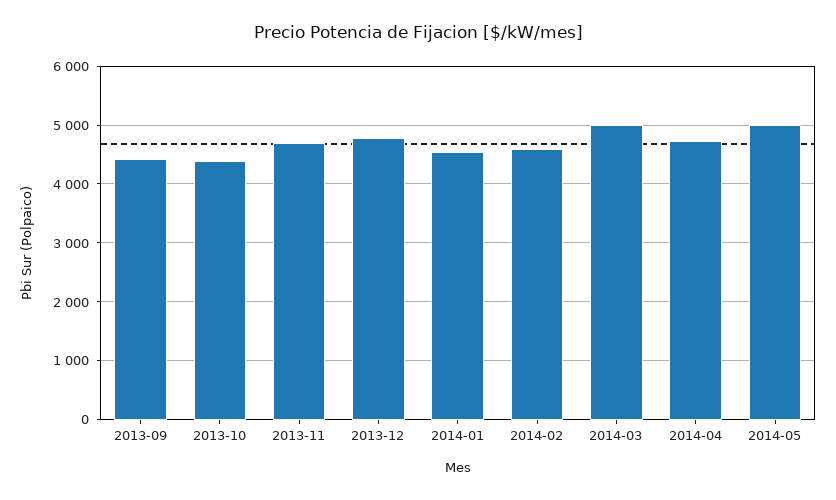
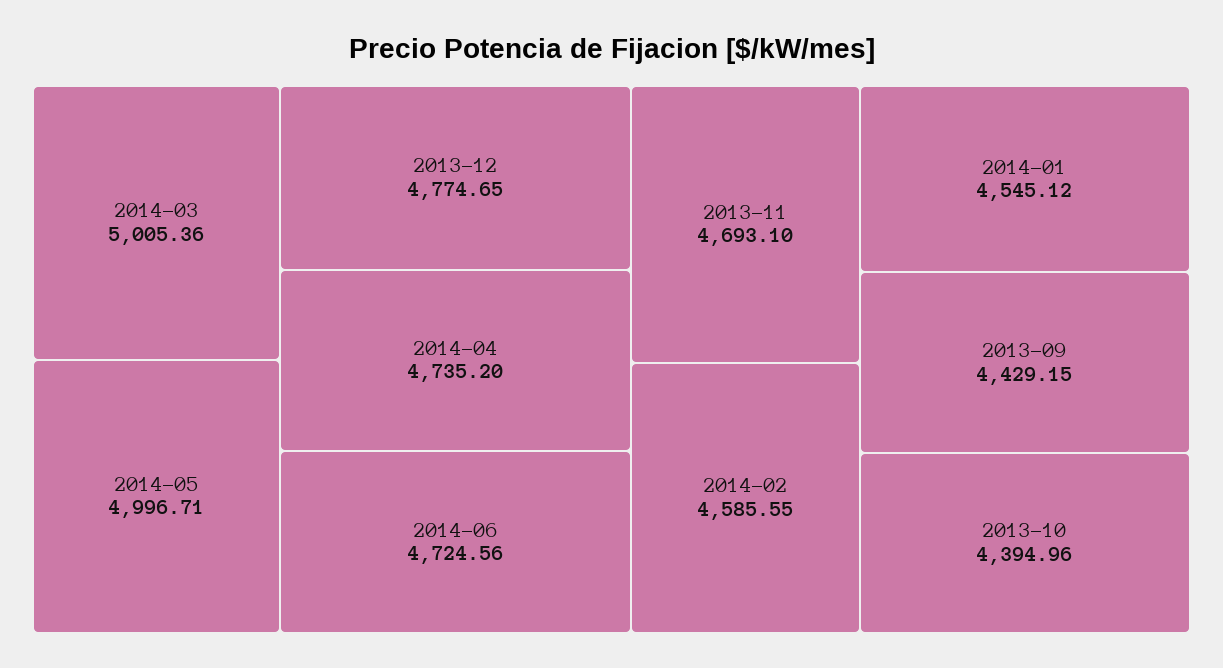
2014-06: none -> 4724.56

